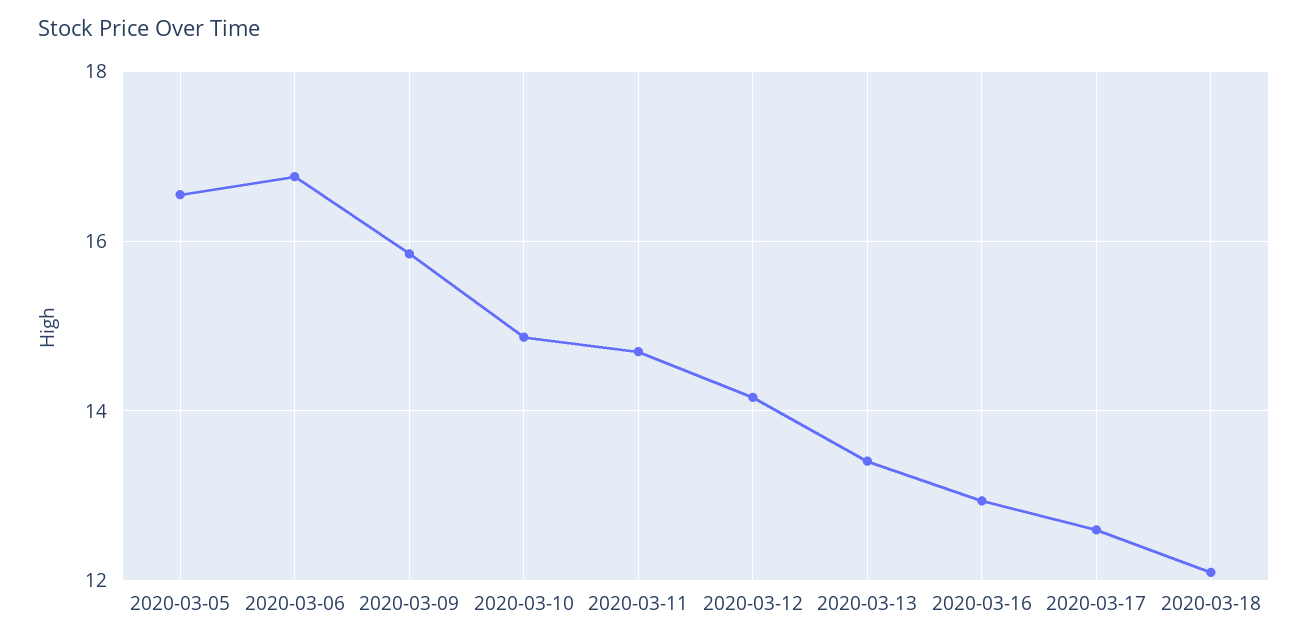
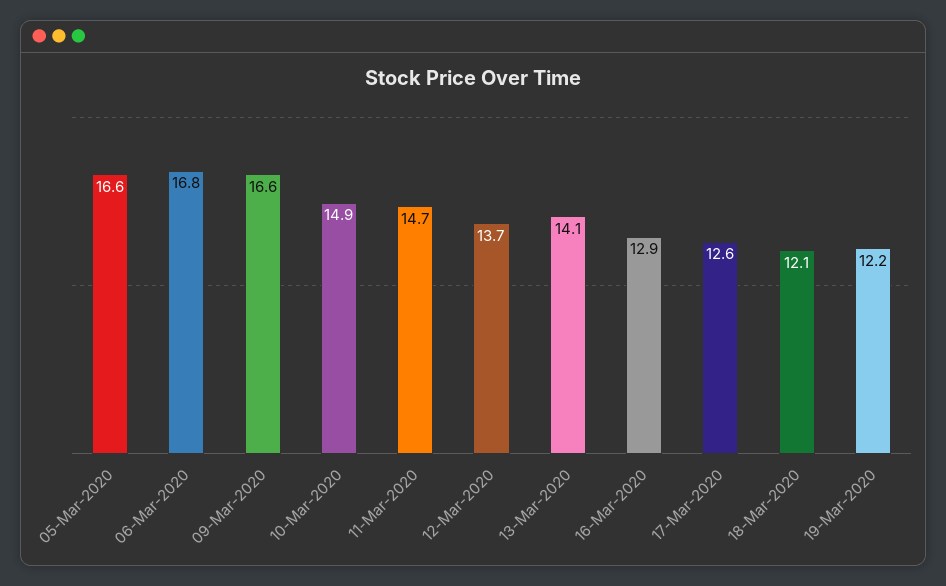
2020-03-09: 15.8 -> 16.6
2020-03-12: 14.2 -> 13.7
2020-03-13: 13.4 -> 14.1
19-Mar-2020: none -> 12.2

